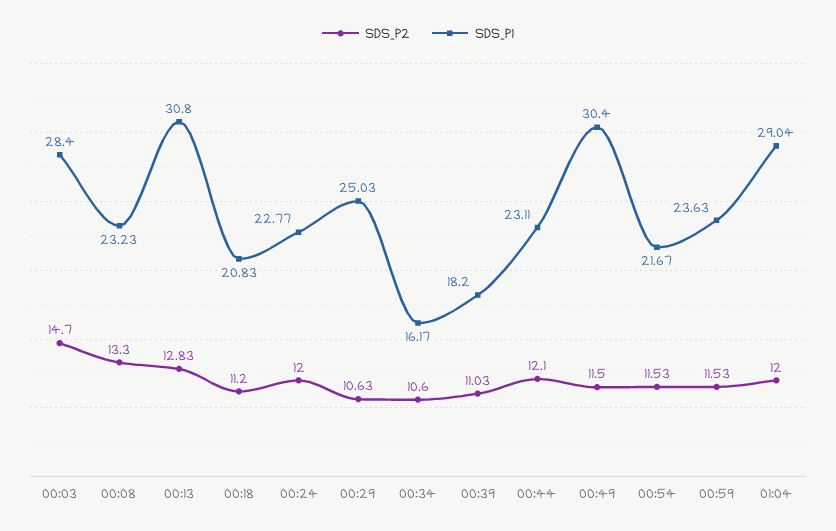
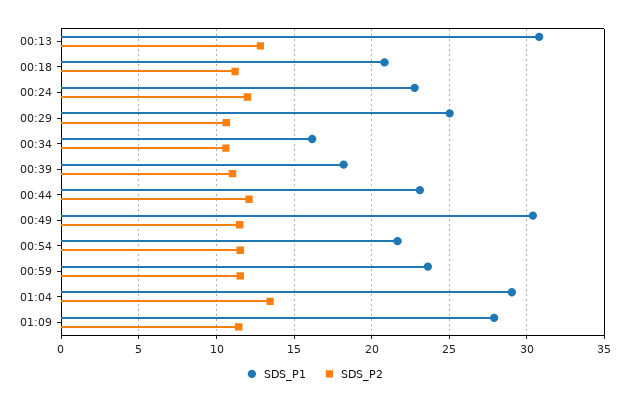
SDS_P2, 00:03: 14.7 -> none
SDS_P1, 00:03: 28.4 -> none
SDS_P2, 00:08: 13.3 -> none
SDS_P1, 00:08: 23.23 -> none
SDS_P2, 01:04: 12 -> 13.5
SDS_P1, 01:09: none -> 28
SDS_P2, 01:09: none -> 11.5

